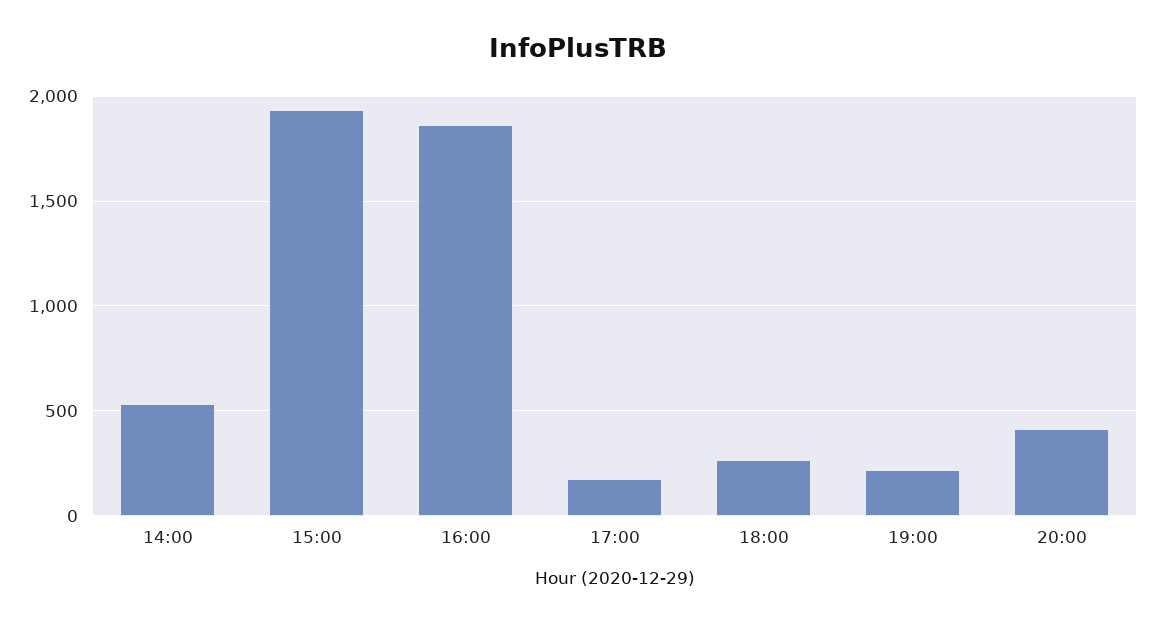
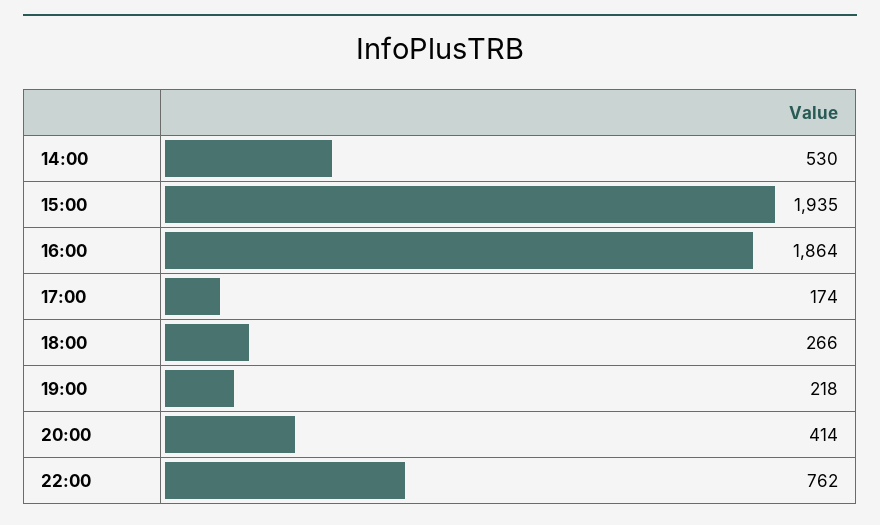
22:00: none -> 762

